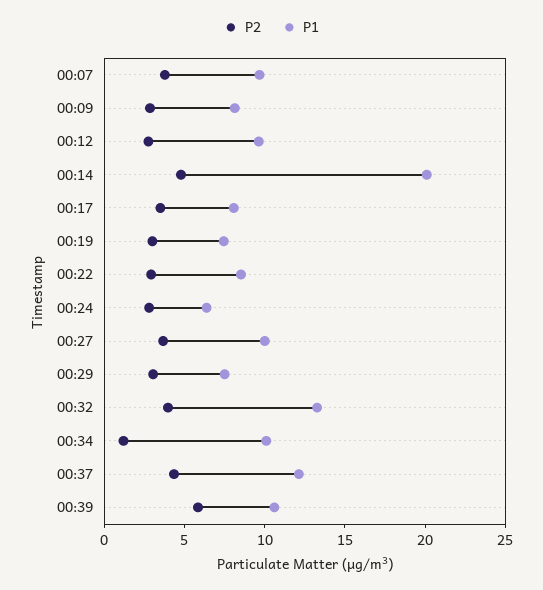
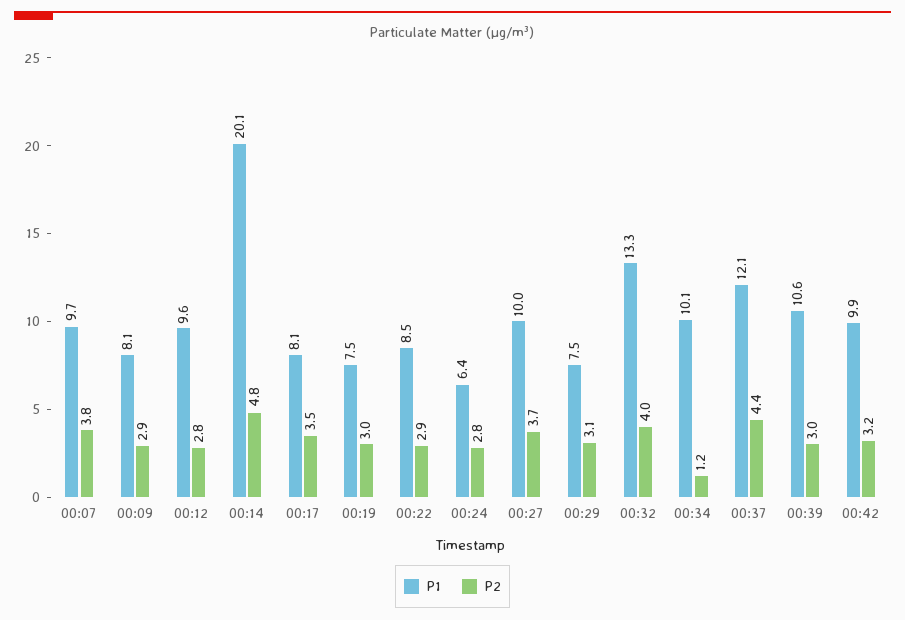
P2, 00:39: 6 -> 3
P1, 00:42: none -> 9.9
P2, 00:42: none -> 3.2

